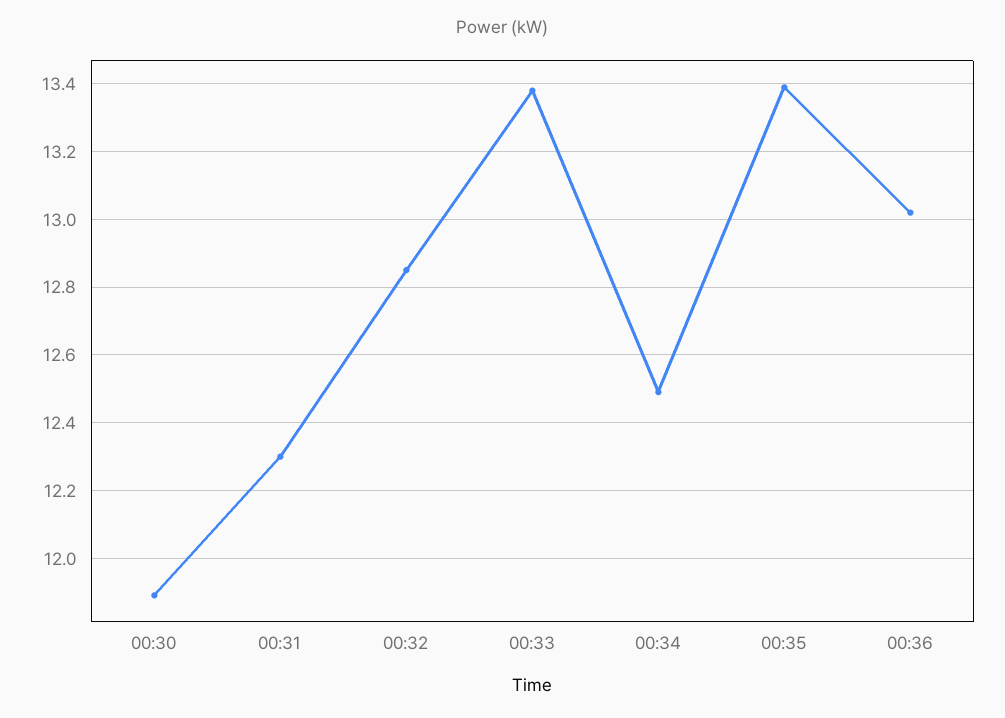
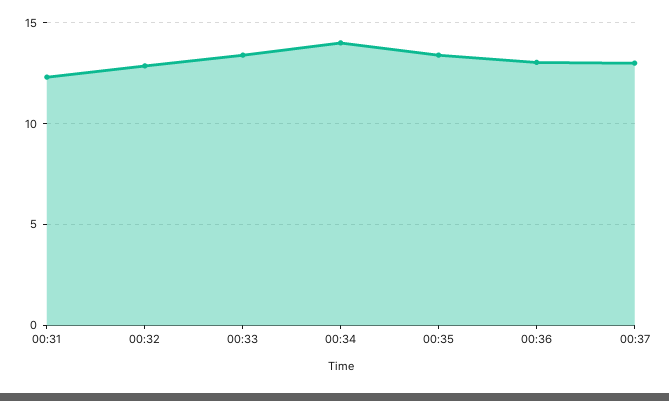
00:30: 11.9 -> none
00:34: 12.5 -> 14
00:37: none -> 13

